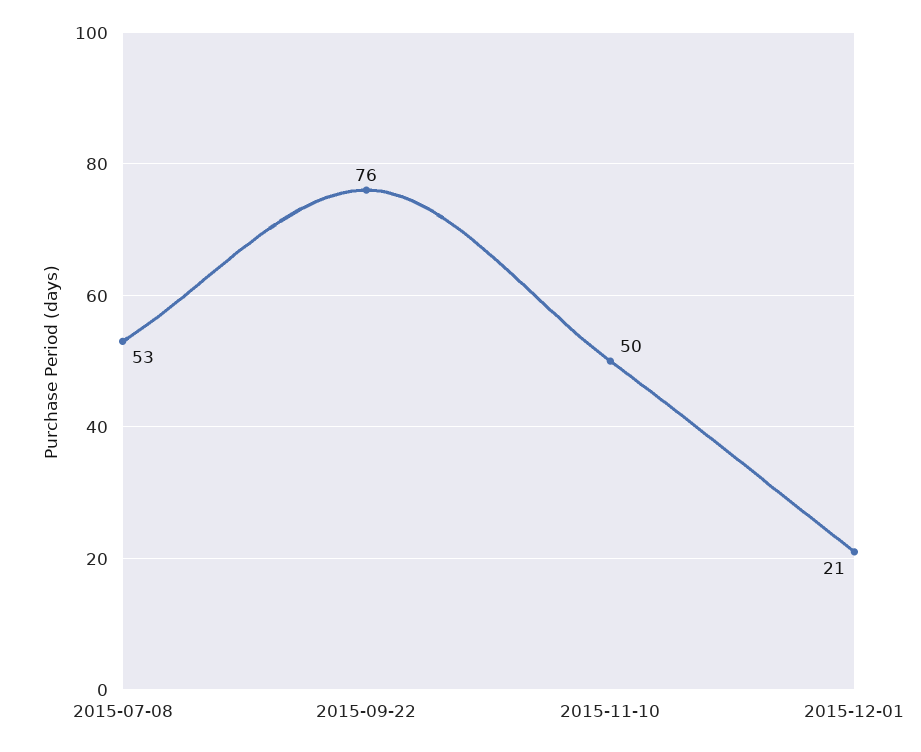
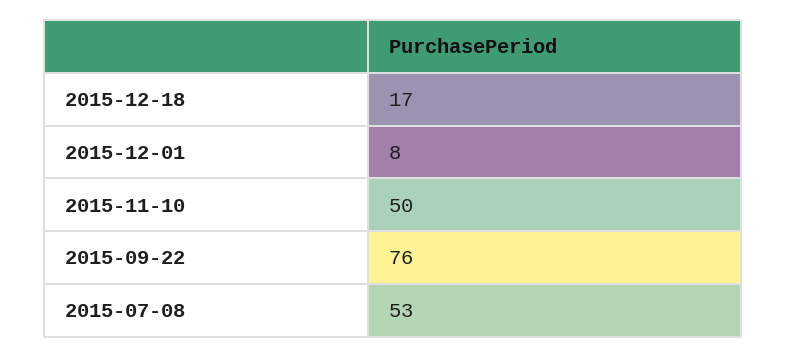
2015-12-01: 21 -> 8
2015-12-18: none -> 17

